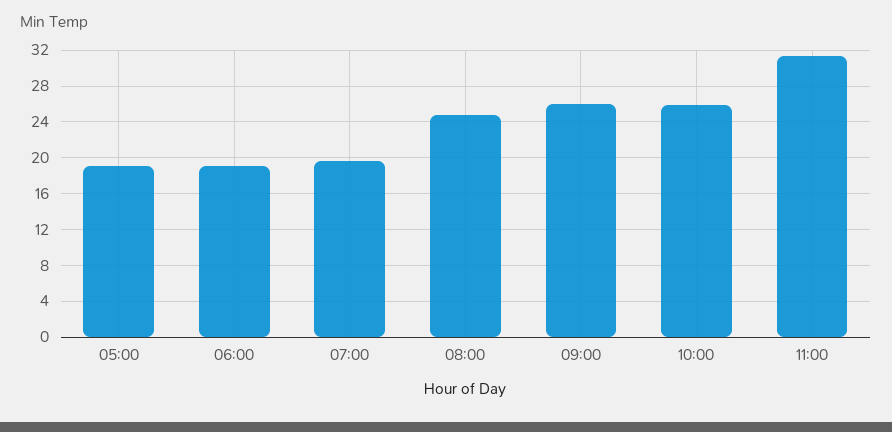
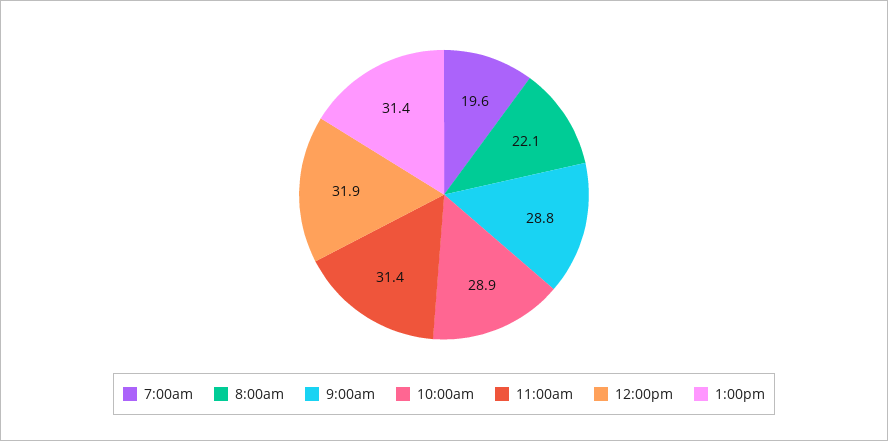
05:00: 19 -> none
06:00: 19 -> none
08:00: 25 -> 22.1
09:00: 26 -> 28.8
10:00: 26 -> 28.9
12:00pm: none -> 31.9
1:00pm: none -> 31.4

